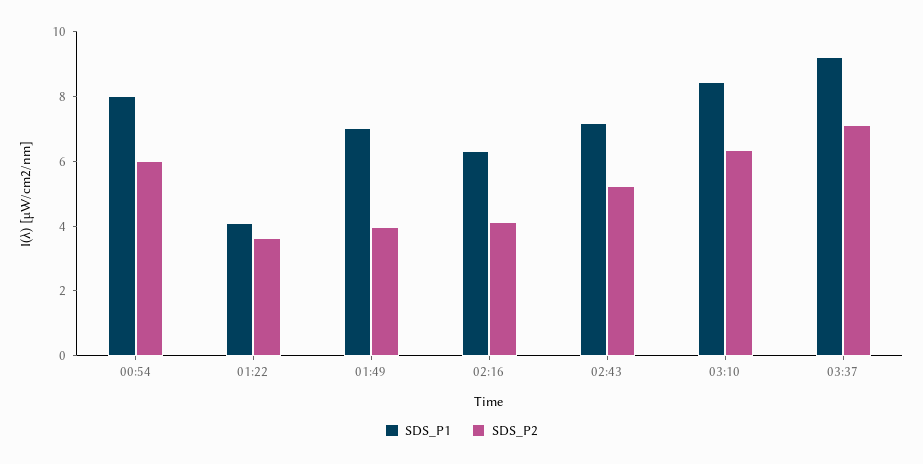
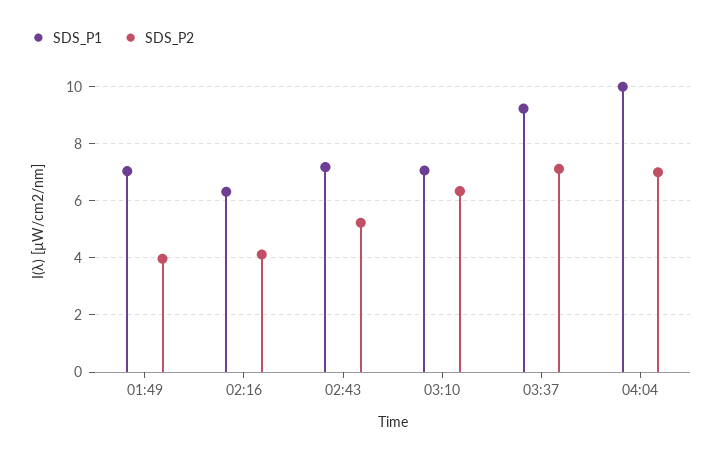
SDS_P1, 00:54: 8 -> none
SDS_P2, 00:54: 6 -> none
SDS_P1, 01:22: 4 -> none
SDS_P2, 01:22: 3.5 -> none
SDS_P1, 03:10: 8.5 -> 7
SDS_P1, 04:04: none -> 10
SDS_P2, 04:04: none -> 7

